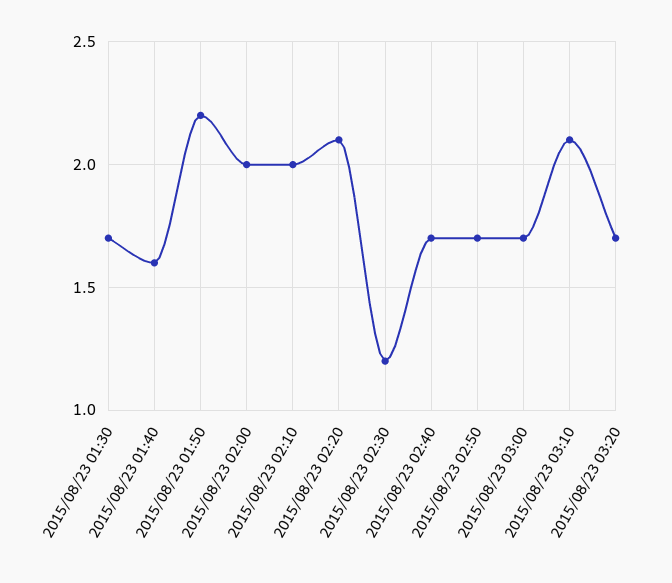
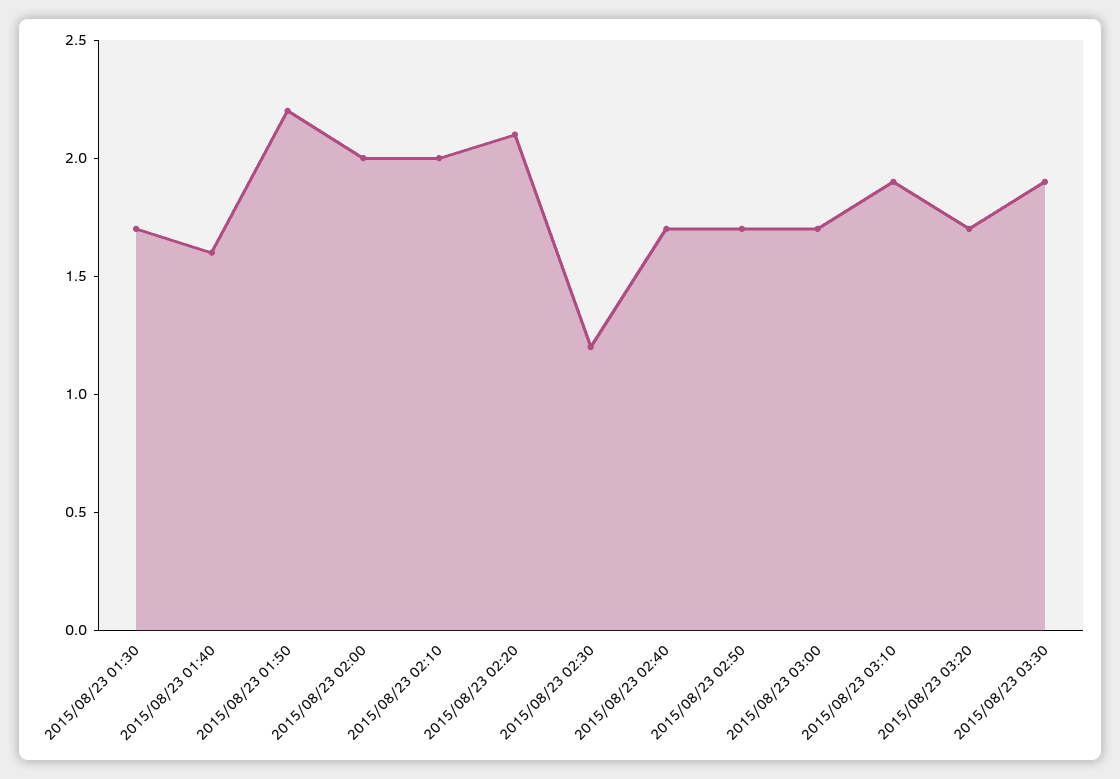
2015/08/23 03:10: 2.1 -> 1.9
2015/08/23 03:30: none -> 1.9

